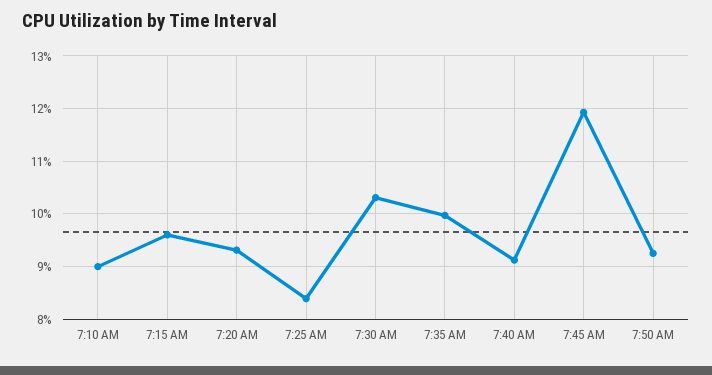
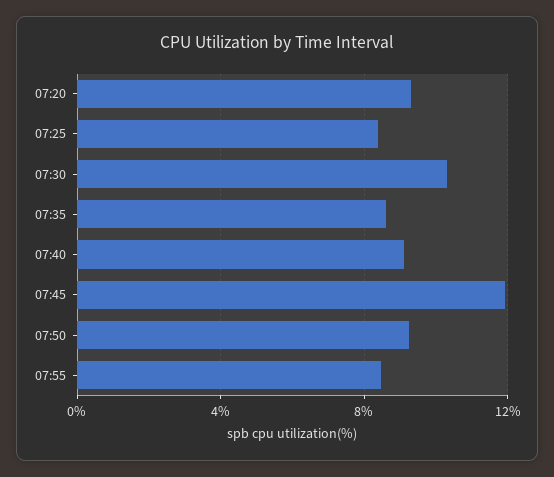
7:10 AM: 9 -> none
7:15 AM: 9.6 -> none
7:35 AM: 10 -> 8.5
07:55: none -> 8.5

